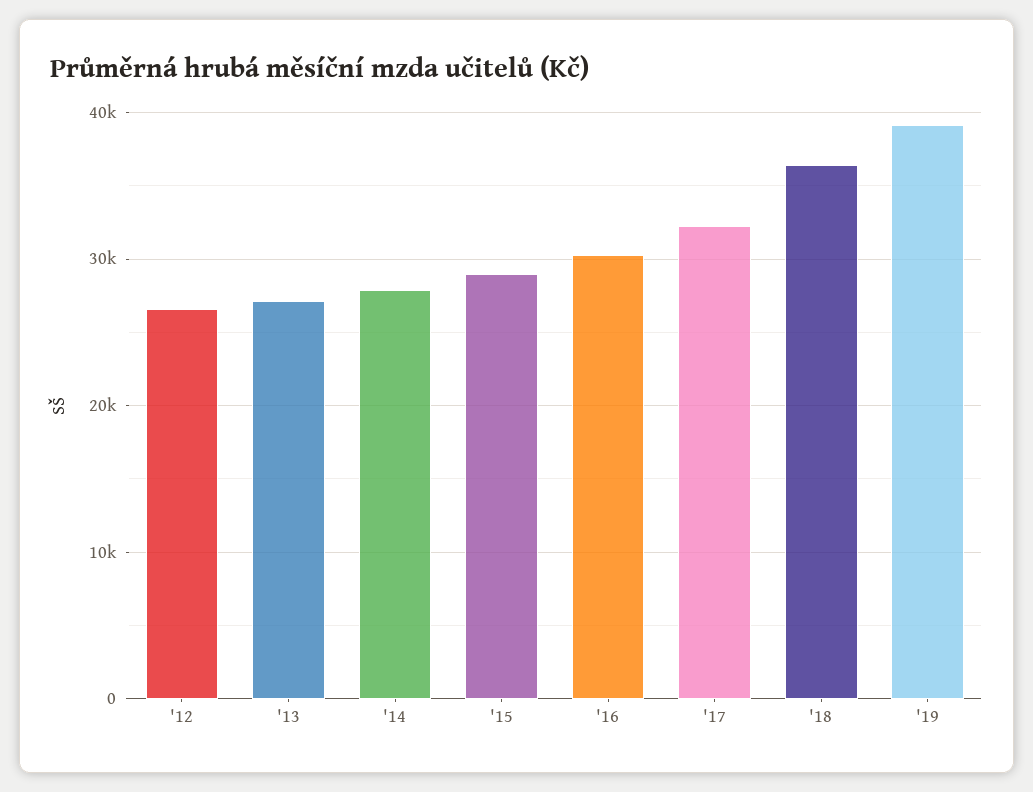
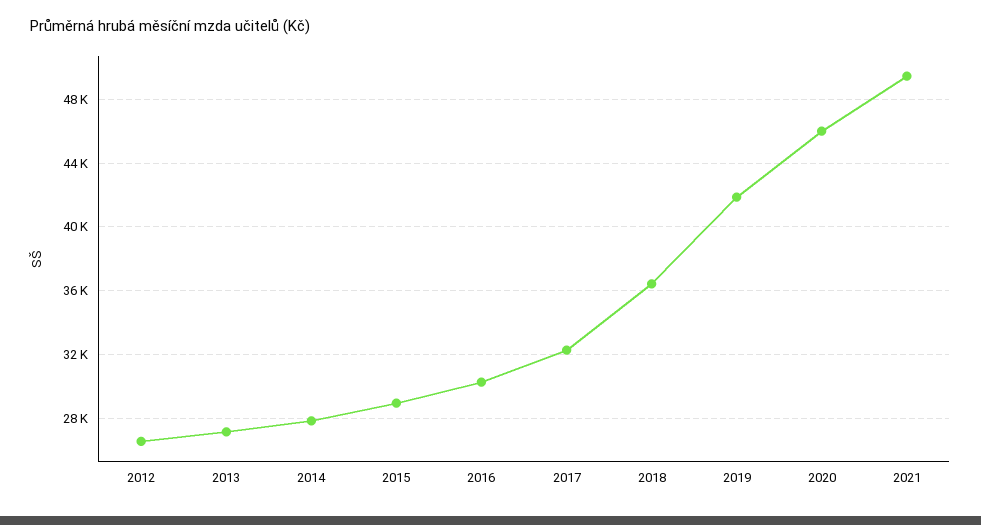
'19: 39000 -> 42000
2020: none -> 46000
2021: none -> 49500

